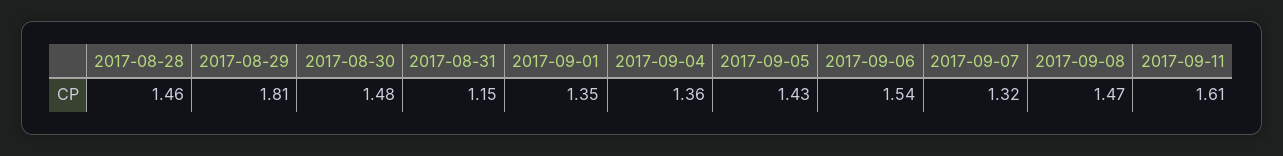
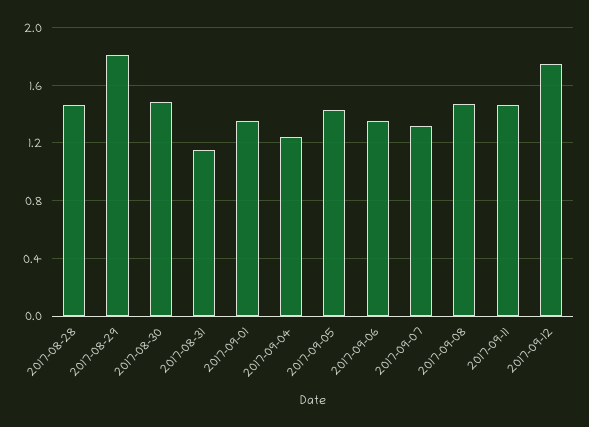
2017-09-04: 1.36 -> 1.25
2017-09-06: 1.54 -> 1.35
2017-09-11: 1.61 -> 1.45
2017-09-12: none -> 1.75

